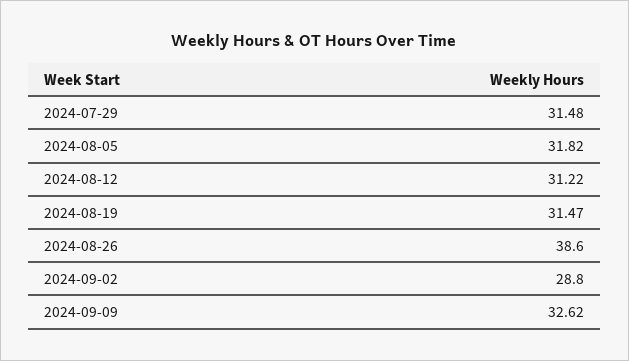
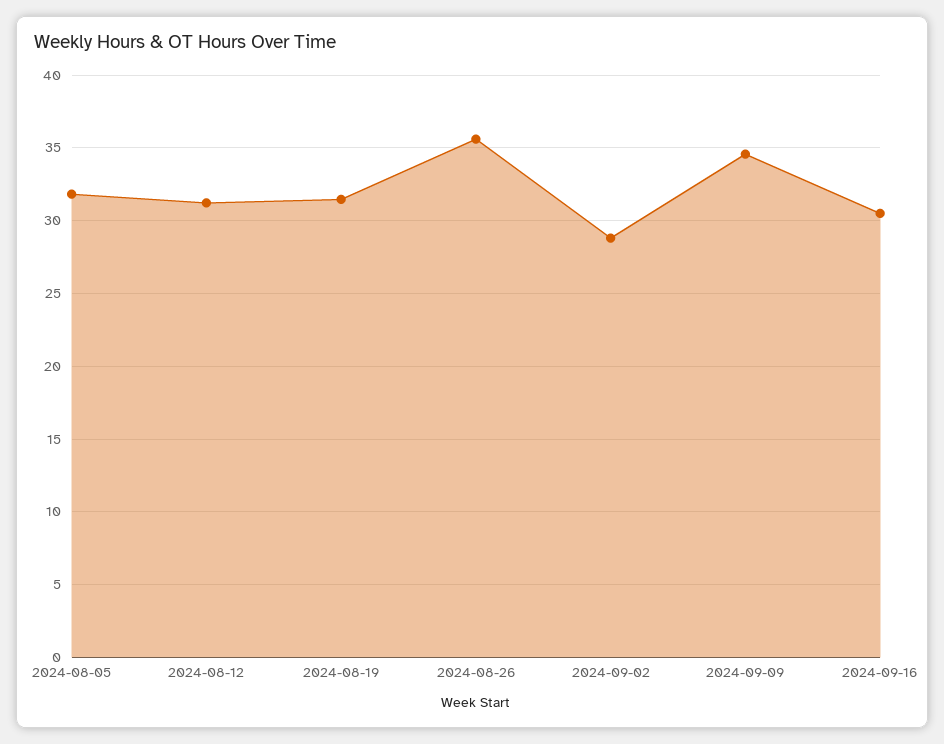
2024-07-29: 31.48 -> none
2024-08-26: 38.6 -> 35.5
2024-09-09: 32.62 -> 34.5
2024-09-16: none -> 30.5

